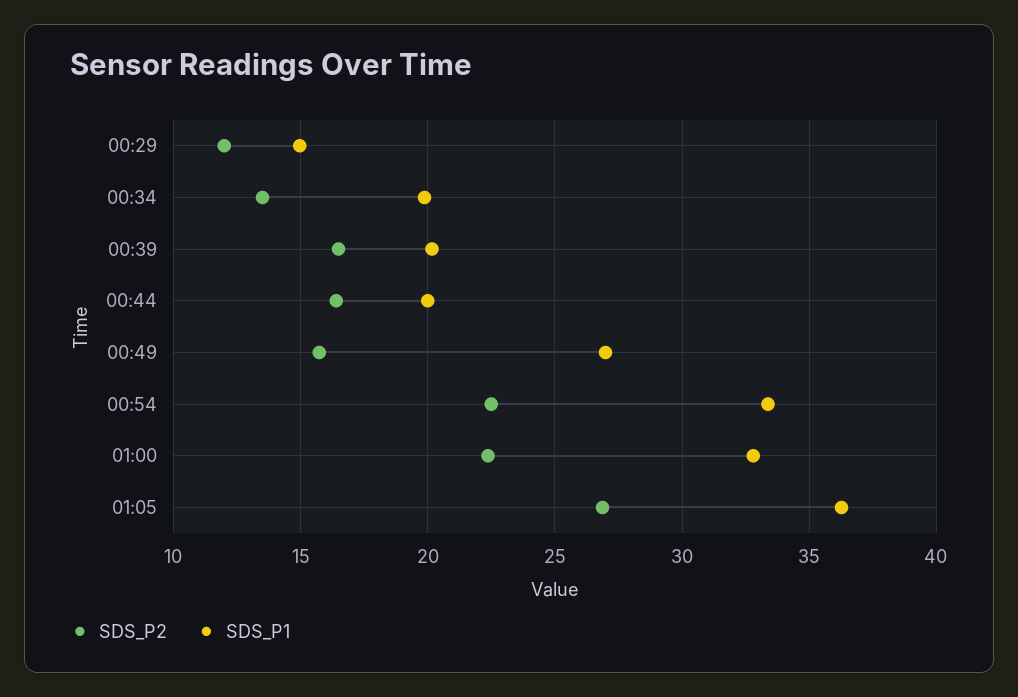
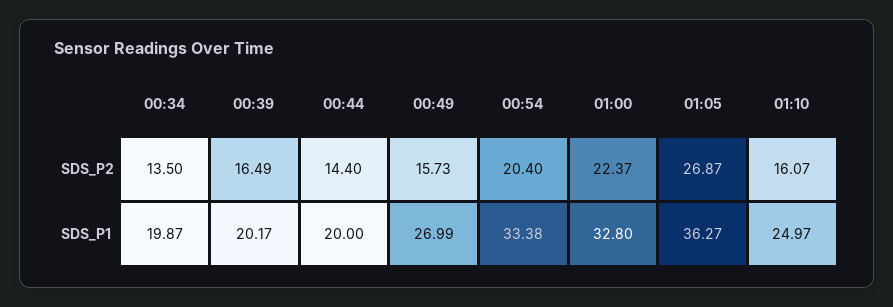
SDS_P2, 00:29: 12 -> none
SDS_P1, 00:29: 15 -> none
SDS_P2, 00:44: 16.5 -> 14.4
SDS_P2, 00:54: 22.5 -> 20.4
SDS_P2, 01:10: none -> 16.07
SDS_P1, 01:10: none -> 24.97

